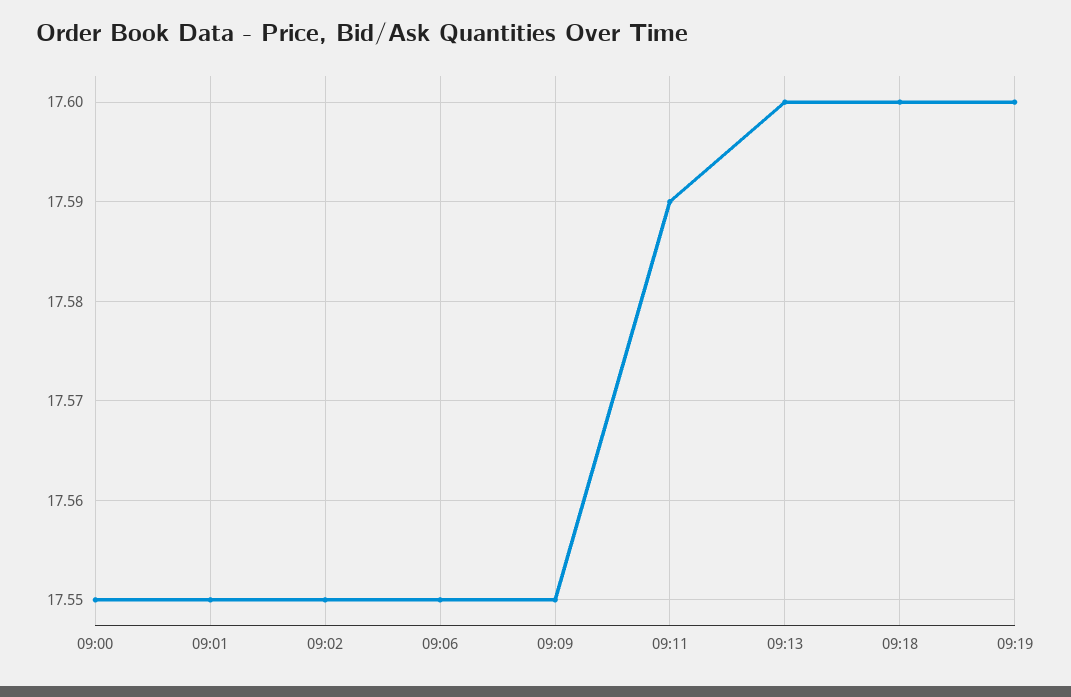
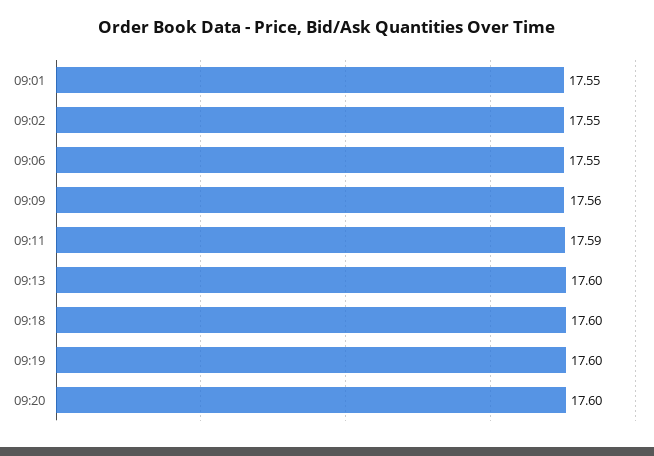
09:00: 17.55 -> none
09:09: 17.55 -> 17.56
09:20: none -> 17.6

